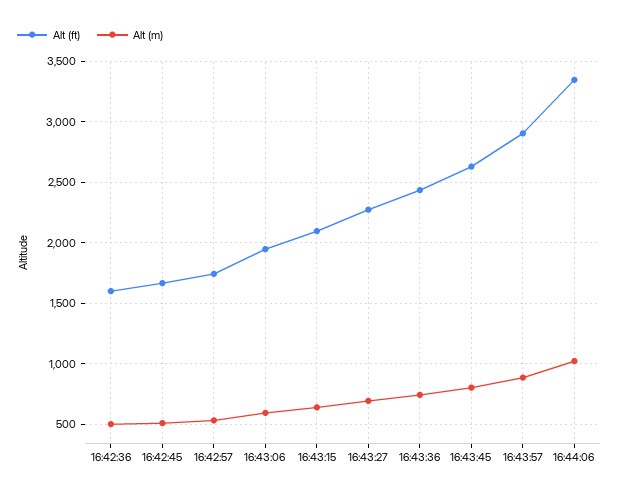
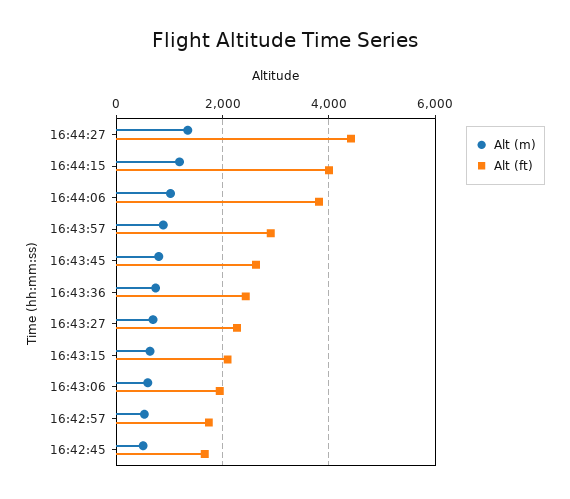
Alt (ft), 16:42:36: 1600 -> none
Alt (m), 16:42:36: 500 -> none
Alt (ft), 16:44:06: 3350 -> 3800
Alt (m), 16:44:27: none -> 1400
Alt (ft), 16:44:27: none -> 4400
Alt (m), 16:44:15: none -> 1200
Alt (ft), 16:44:15: none -> 4000

